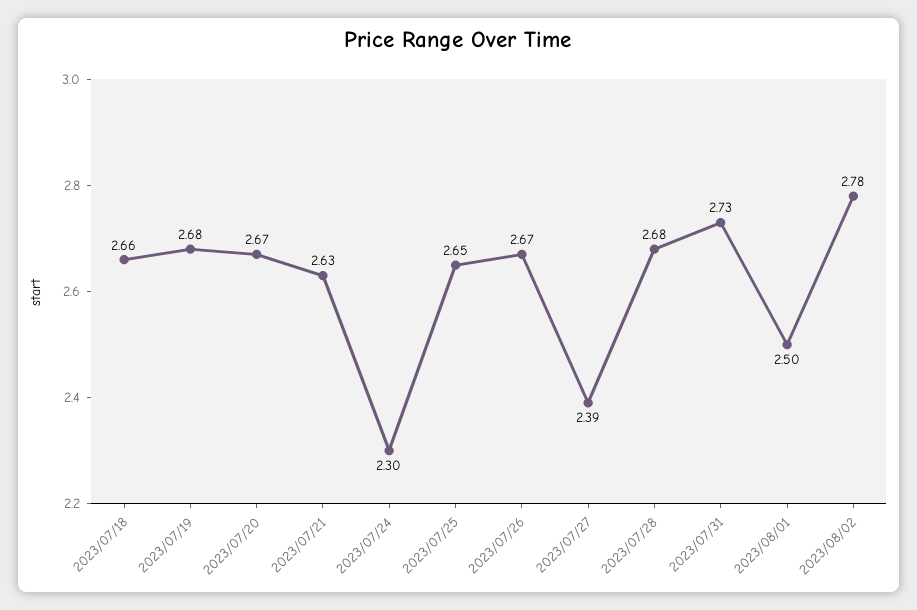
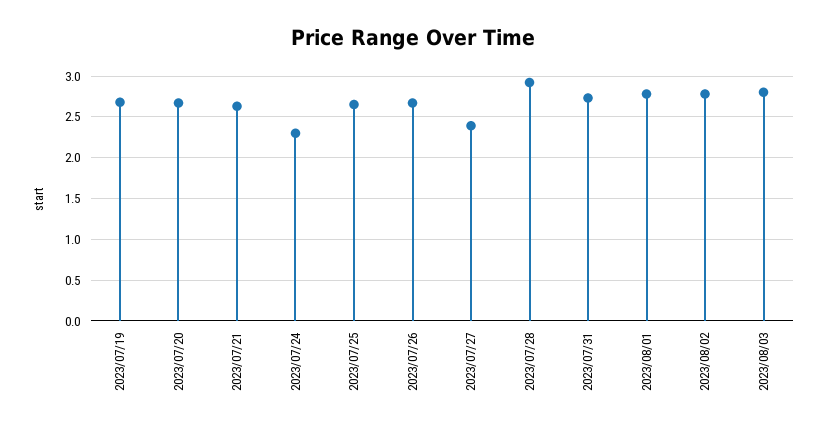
2023/07/18: 2.66 -> none
2023/07/28: 2.68 -> 2.9
2023/08/01: 2.5 -> 2.8
2023/08/03: none -> 2.8

